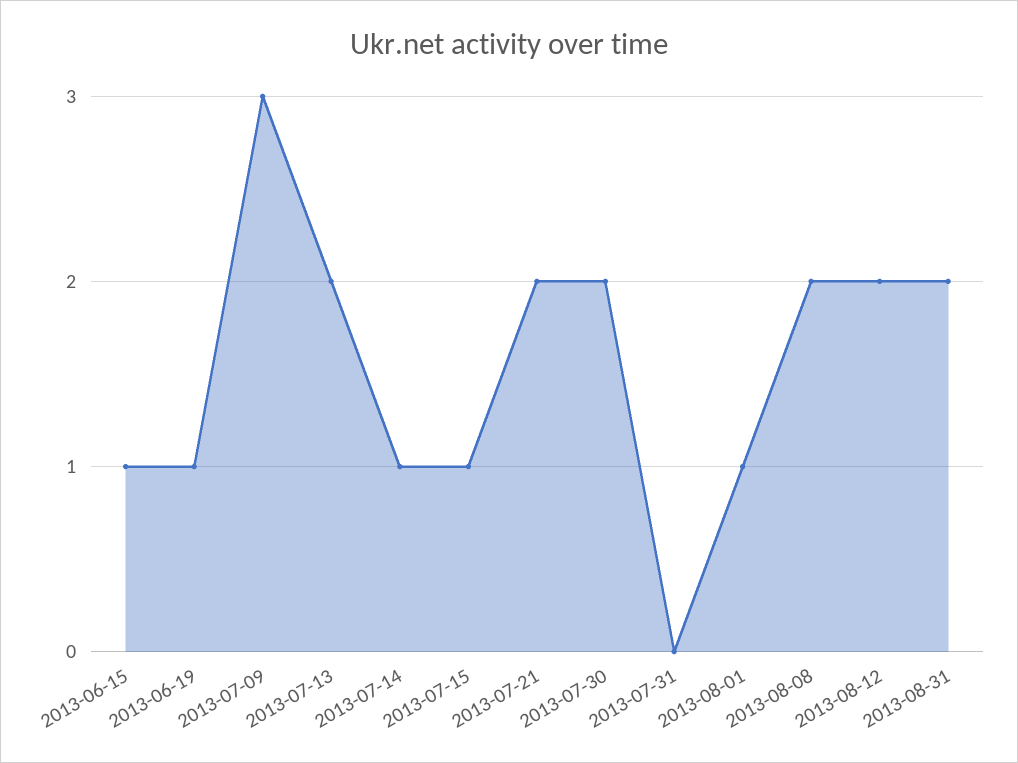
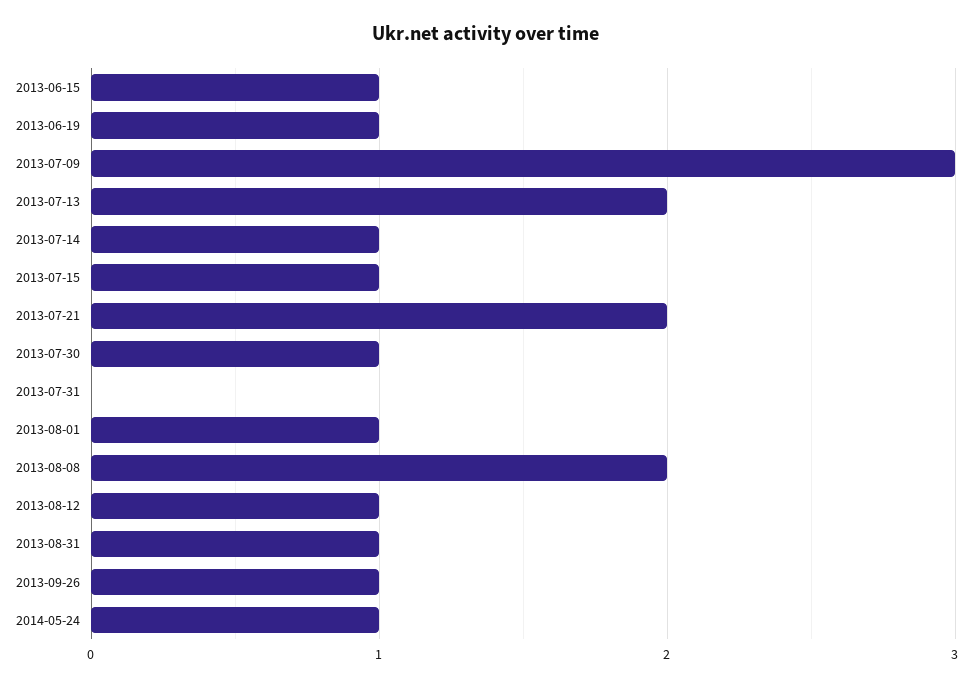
2013-07-30: 2 -> 1
2013-08-12: 2 -> 1
2013-08-31: 2 -> 1
2013-09-26: none -> 1
2014-05-24: none -> 1

